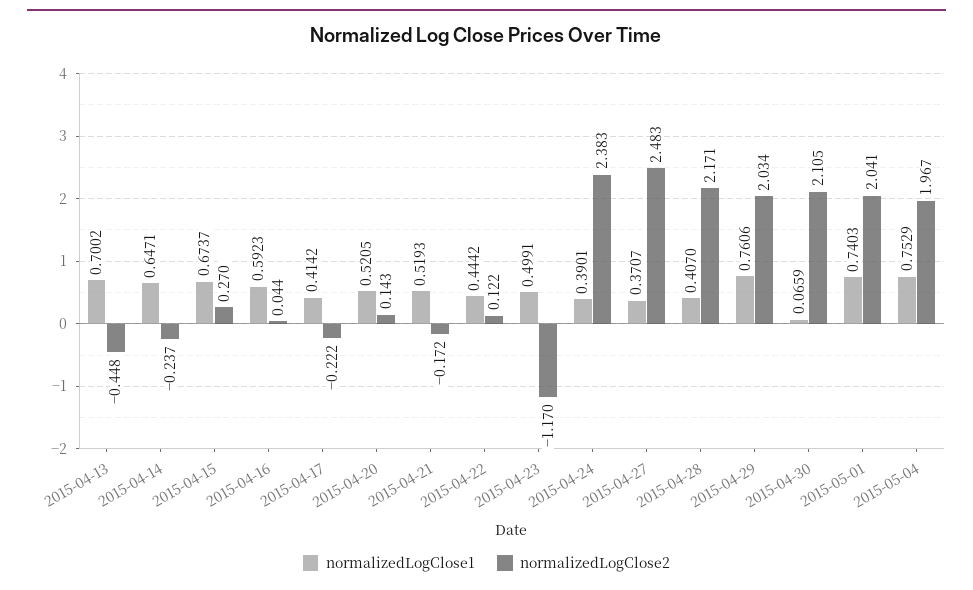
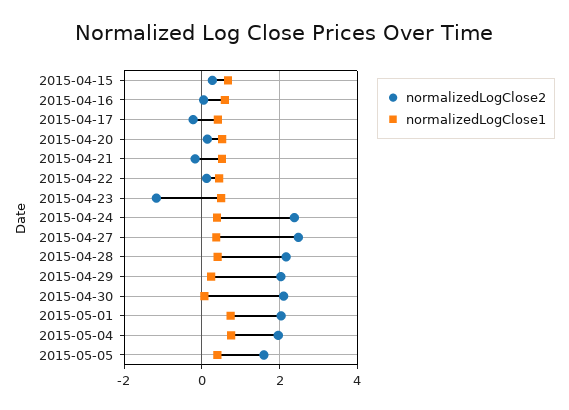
normalizedLogClose1, 2015-04-13: 0.7002 -> none
normalizedLogClose2, 2015-04-13: -0.448 -> none
normalizedLogClose1, 2015-04-14: 0.6471 -> none
normalizedLogClose2, 2015-04-14: -0.237 -> none
normalizedLogClose1, 2015-04-29: 0.7606 -> 0.2
normalizedLogClose2, 2015-05-05: none -> 1.6
normalizedLogClose1, 2015-05-05: none -> 0.4

